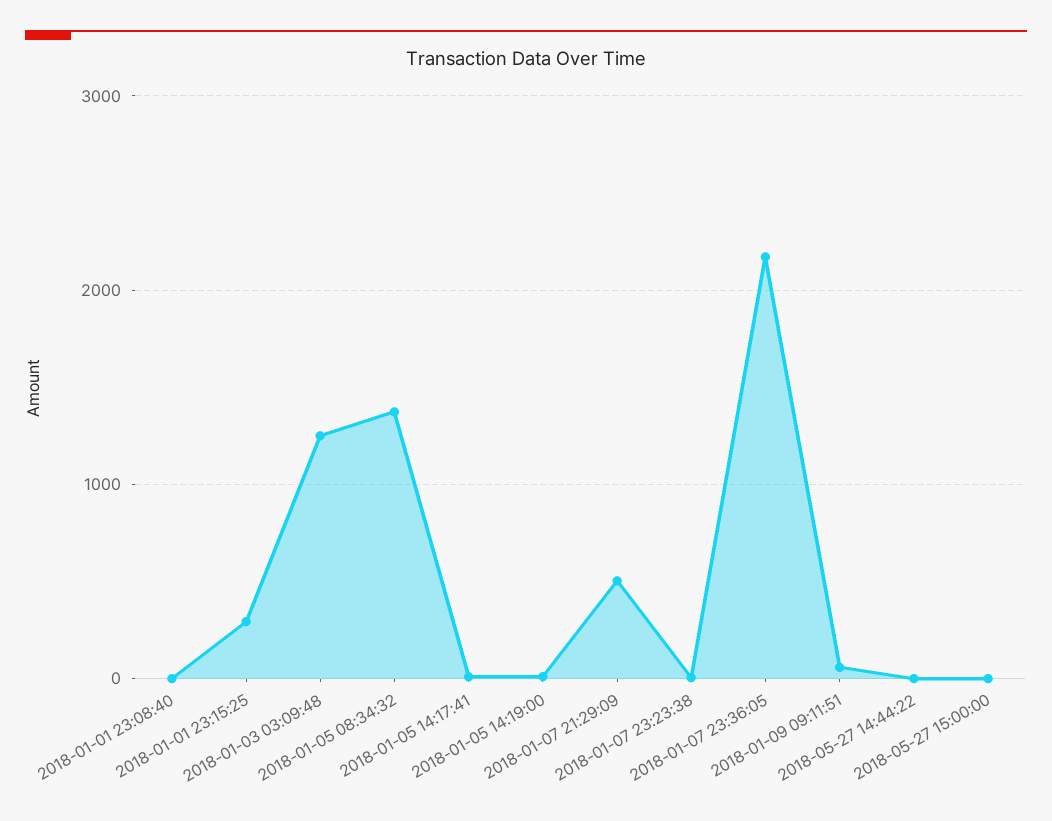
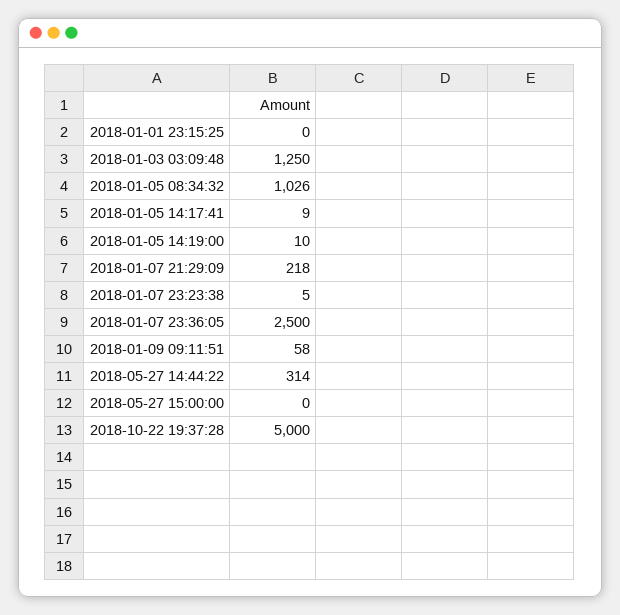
2018-01-01 23:08:40: 0 -> none
2018-01-01 23:15:25: 300 -> 0
2018-01-05 08:34:32: 1400 -> 1026
2018-01-07 21:29:09: 500 -> 218
2018-01-07 23:36:05: 2200 -> 2500
2018-05-27 14:44:22: 0 -> 314
2018-10-22 19:37:28: none -> 5000

